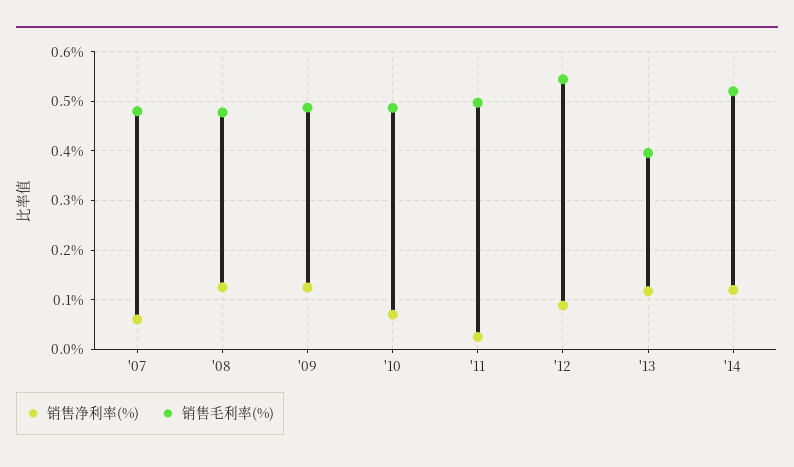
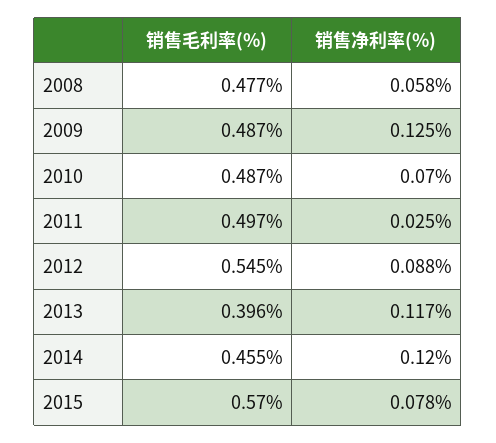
销售净利率(%), '07: 0.06 -> none
销售毛利率(%), '07: 0.48 -> none
销售净利率(%), '08: 0.12 -> 0.058
销售毛利率(%), '14: 0.52 -> 0.455
销售毛利率(%), 2015: none -> 0.57
销售净利率(%), 2015: none -> 0.078

